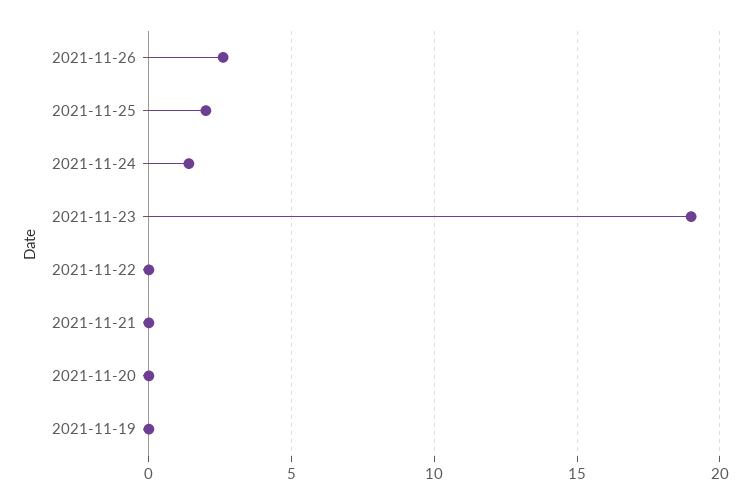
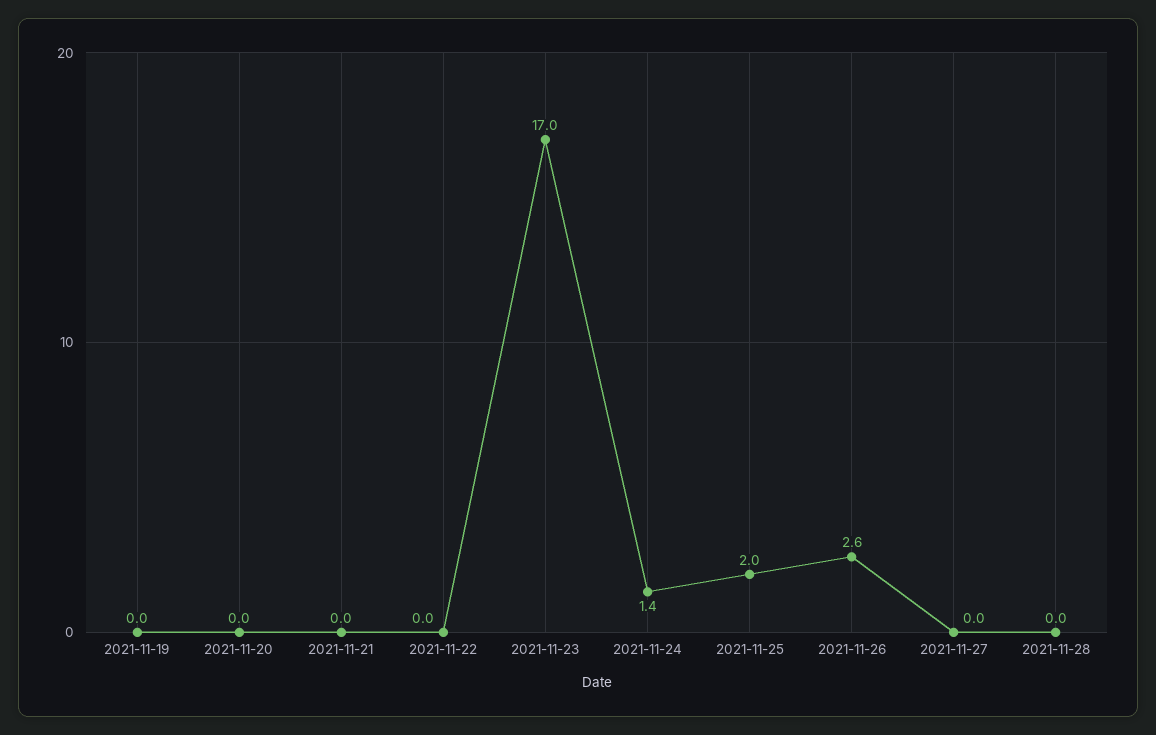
2021-11-23: 19 -> 17
2021-11-27: none -> 0
2021-11-28: none -> 0

